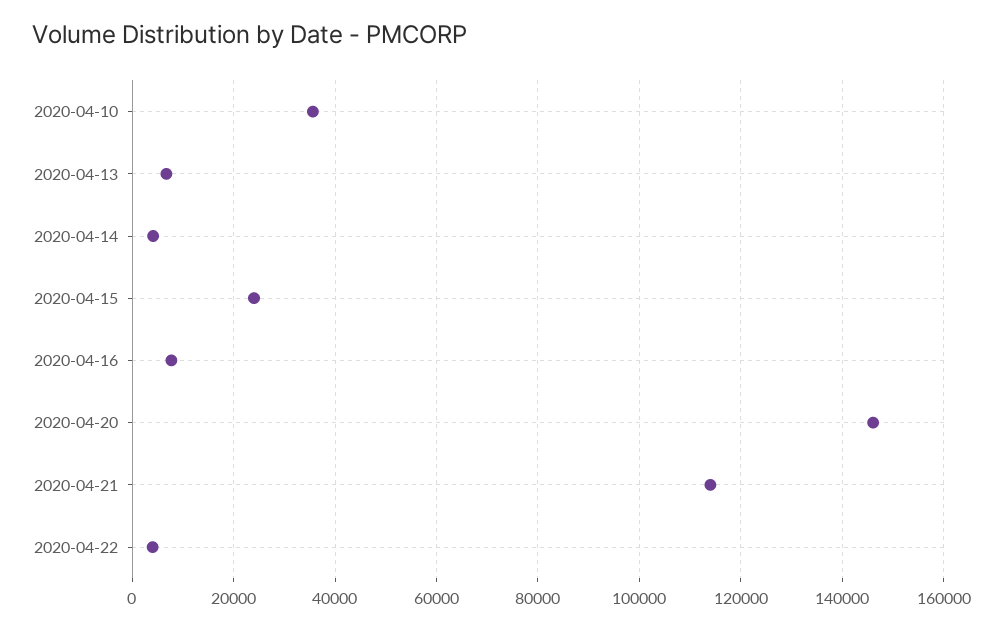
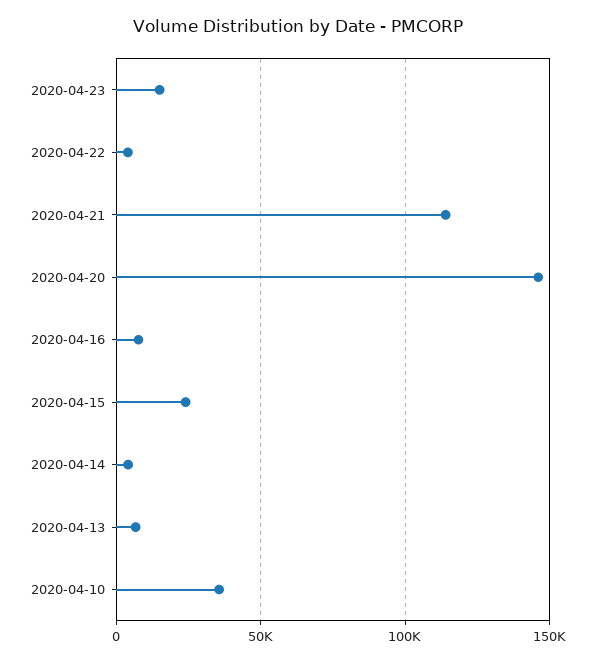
2020-04-23: none -> 15000

